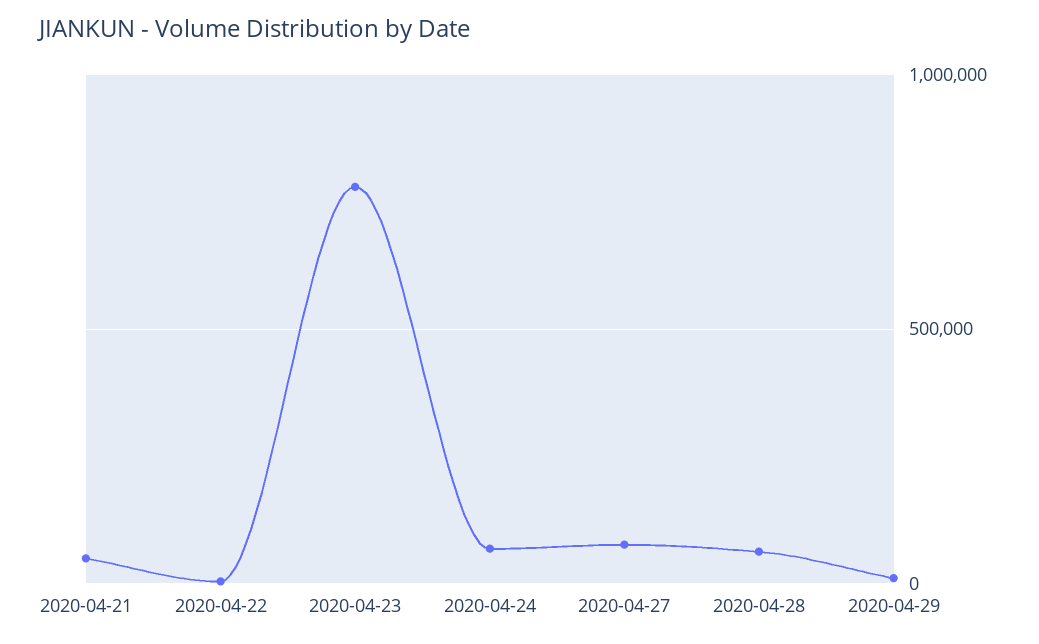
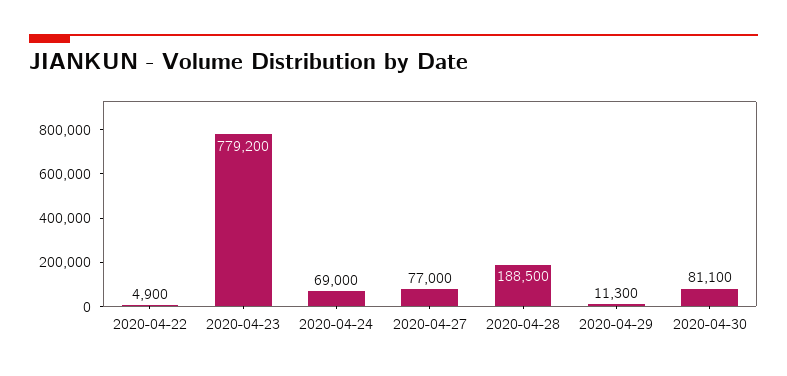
2020-04-21: 50000 -> none
2020-04-28: 50000 -> 188500
2020-04-30: none -> 81100

